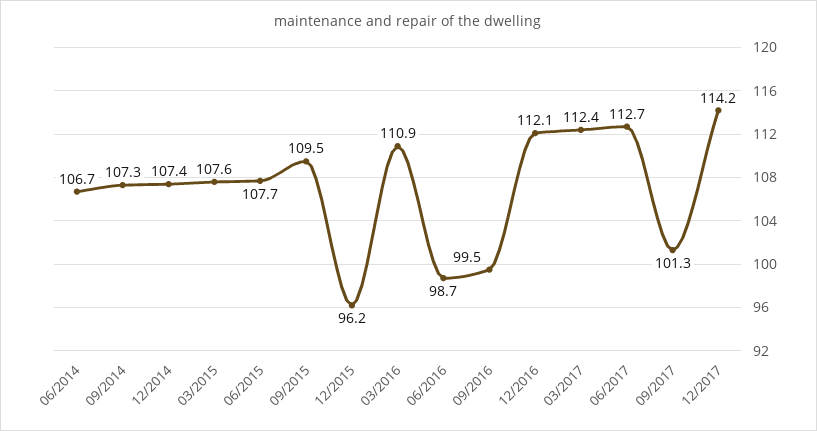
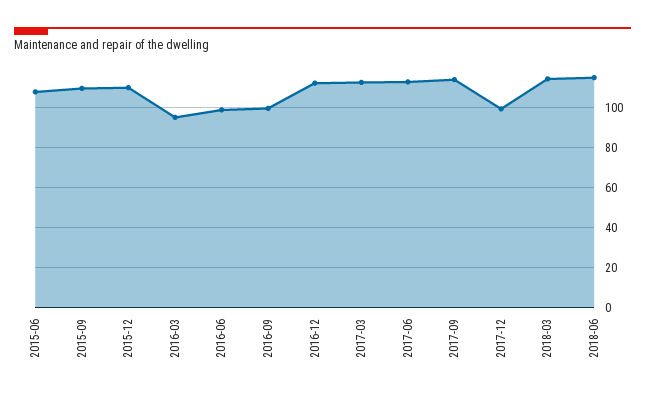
06/2014: 106.7 -> none
09/2014: 107.3 -> none
12/2014: 107.4 -> none
03/2015: 107.6 -> none
12/2015: 96.2 -> 110
03/2016: 110.9 -> 95
09/2017: 101.3 -> 115
12/2017: 114.2 -> 100
2018-03: none -> 115
2018-06: none -> 115

